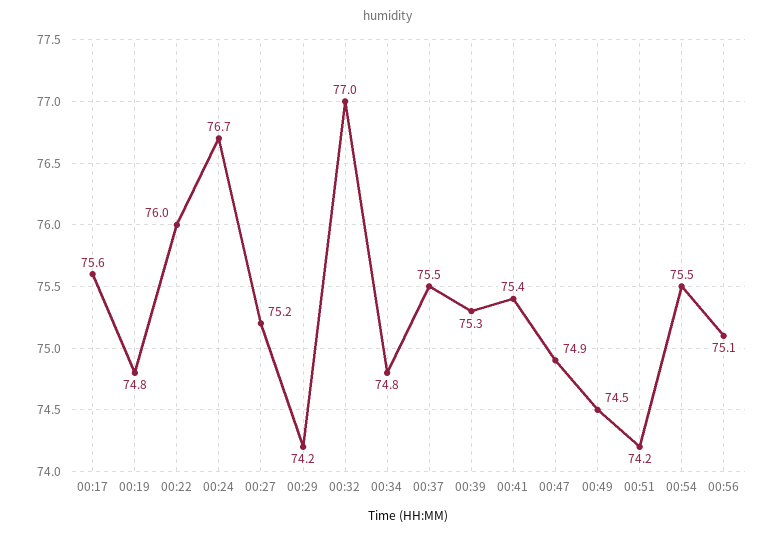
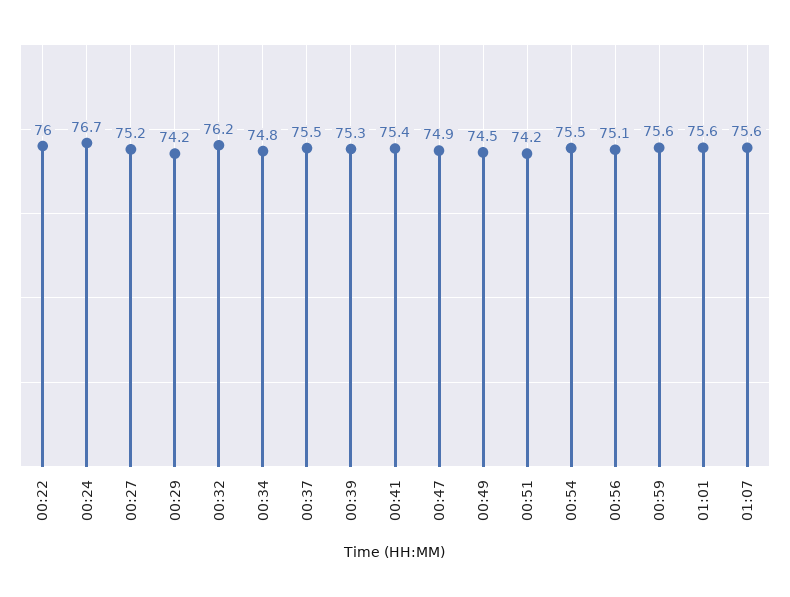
00:17: 75.6 -> none
00:19: 74.8 -> none
00:32: 77 -> 76.2
00:59: none -> 75.6
01:01: none -> 75.6
01:07: none -> 75.6

